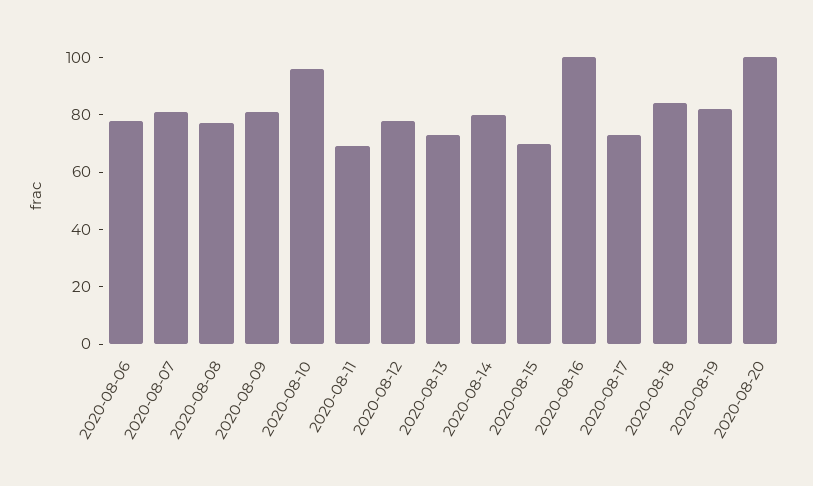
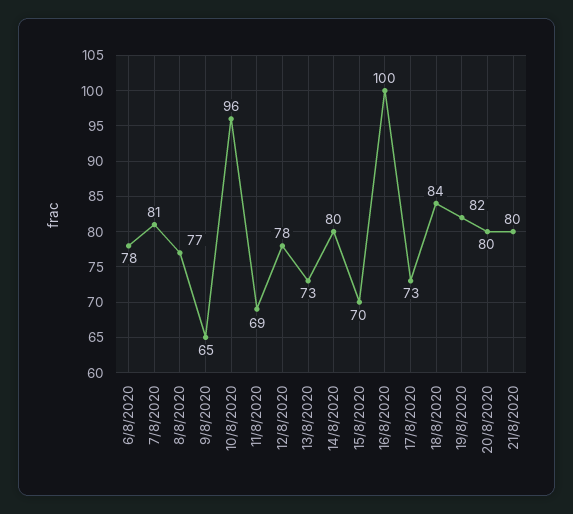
2020-08-09: 80 -> 65
2020-08-20: 100 -> 80
21/8/2020: none -> 80

